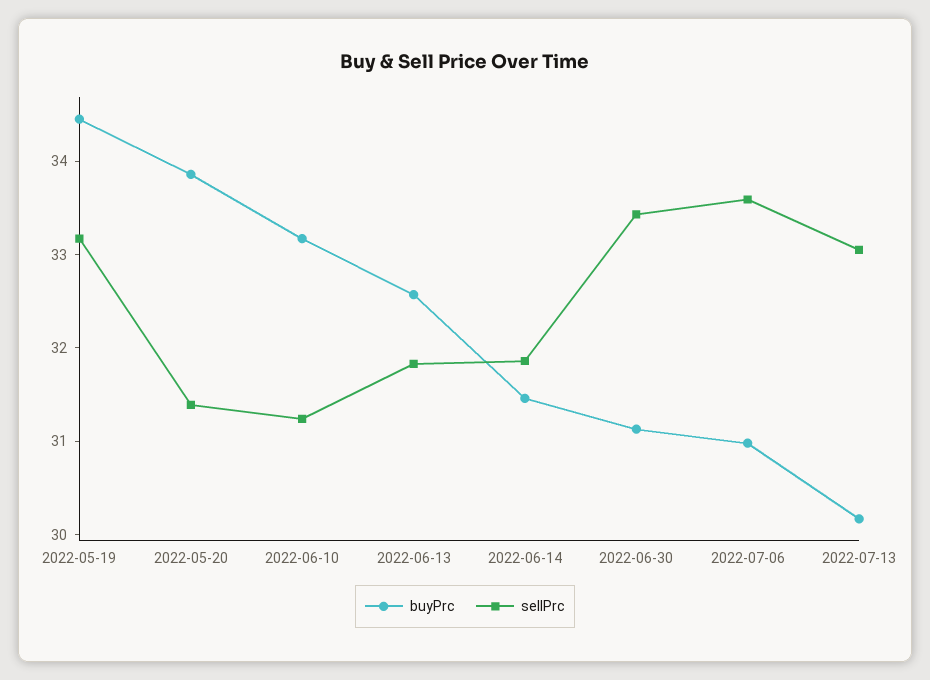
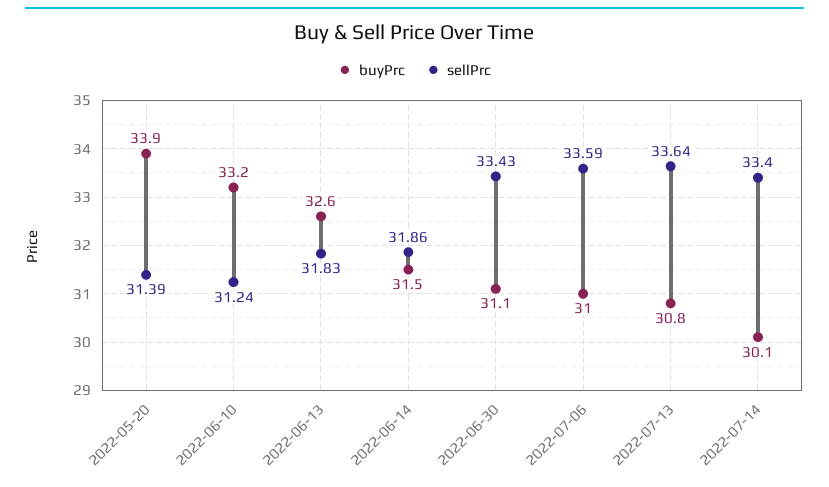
buyPrc, 2022-05-19: 34.4 -> none
sellPrc, 2022-05-19: 33.2 -> none
buyPrc, 2022-07-13: 30.2 -> 30.8
sellPrc, 2022-07-13: 33 -> 33.64
buyPrc, 2022-07-14: none -> 30.1
sellPrc, 2022-07-14: none -> 33.4

